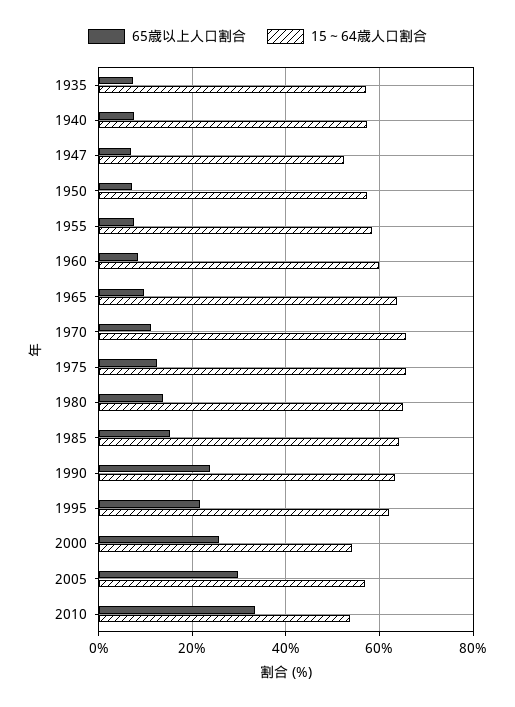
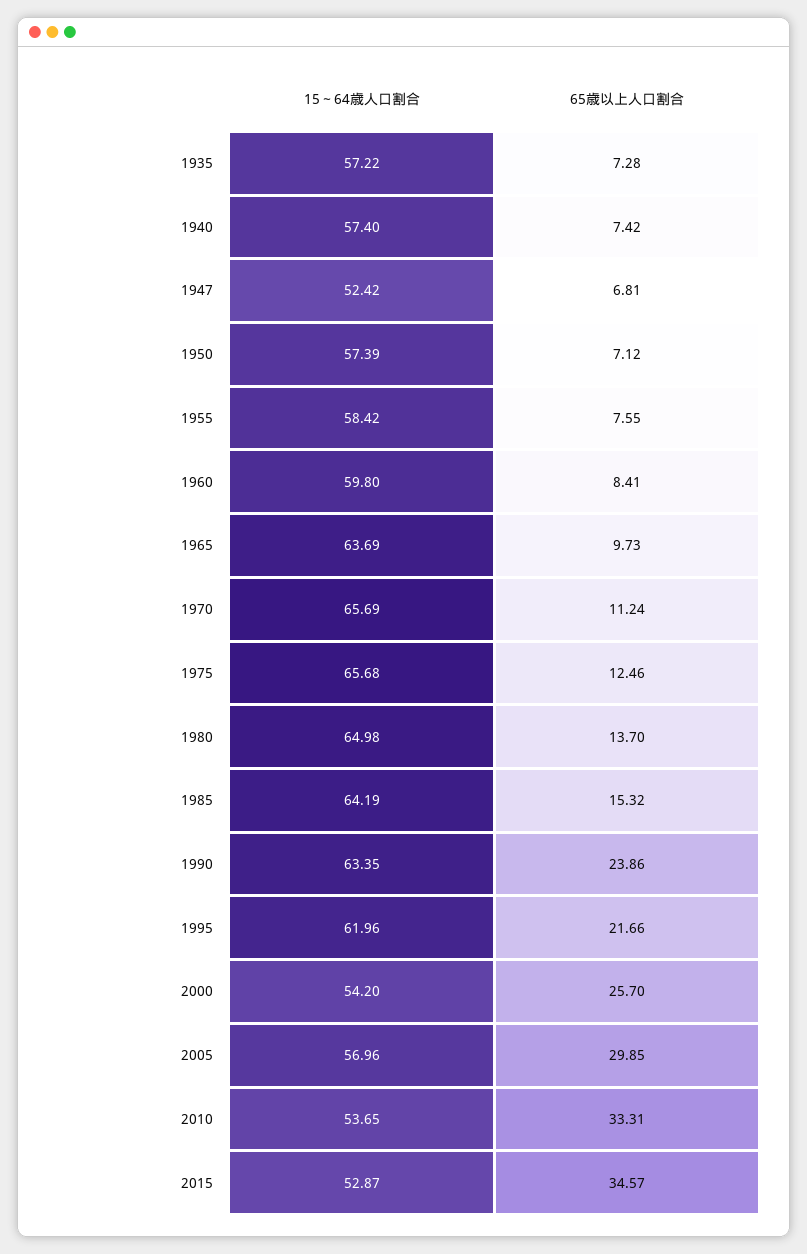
15～64歳人口割合, 2015: none -> 52.87
65歳以上人口割合, 2015: none -> 34.57

